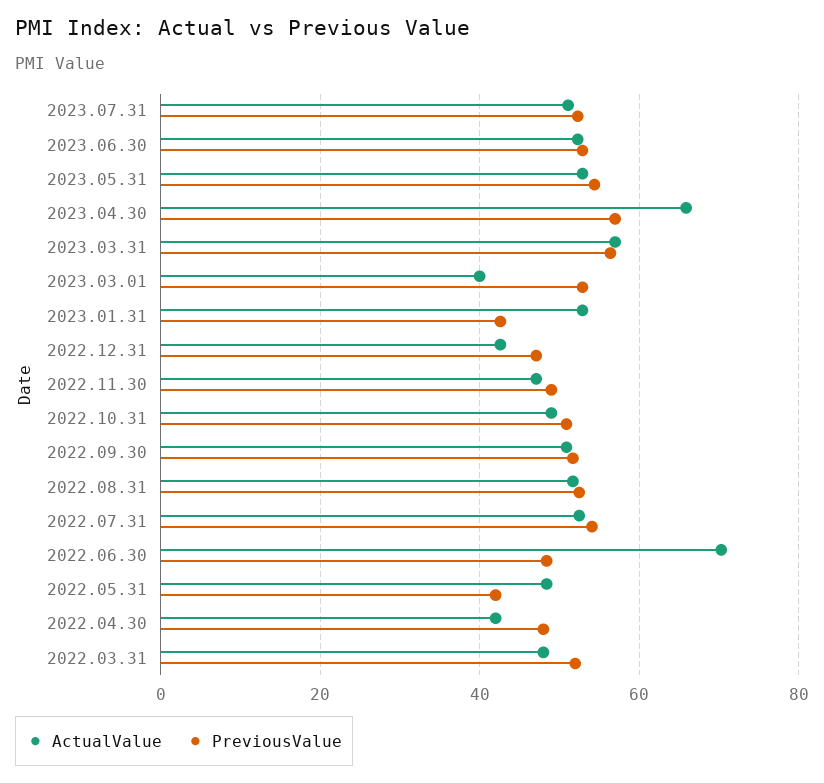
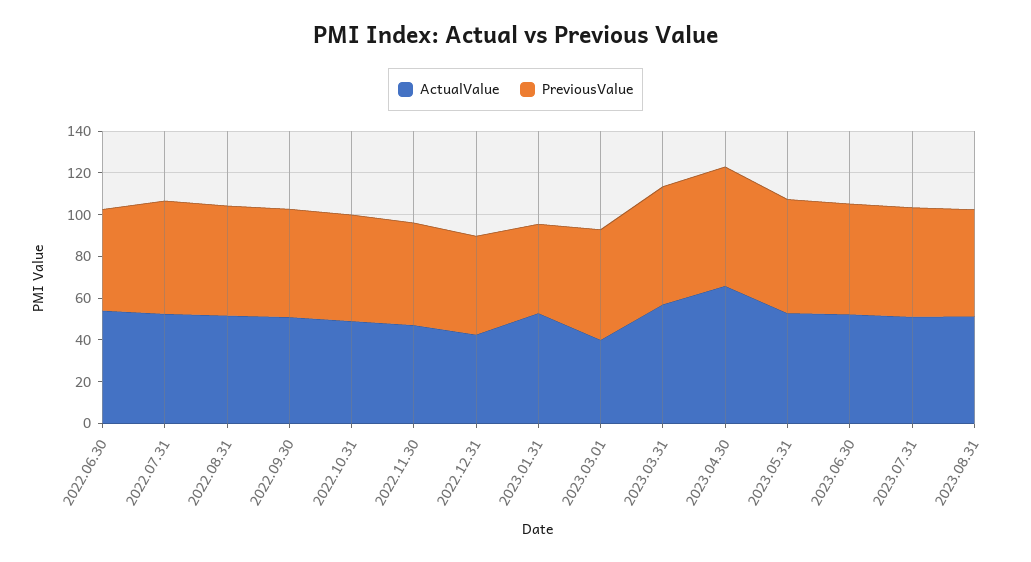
ActualValue, 2022.06.30: 70 -> 55
ActualValue, 2022.05.31: 48 -> none
PreviousValue, 2022.05.31: 42 -> none
ActualValue, 2022.04.30: 42 -> none
PreviousValue, 2022.04.30: 48 -> none
ActualValue, 2022.03.31: 48 -> none
PreviousValue, 2022.03.31: 52 -> none
ActualValue, 2023.08.31: none -> 50
PreviousValue, 2023.08.31: none -> 50

